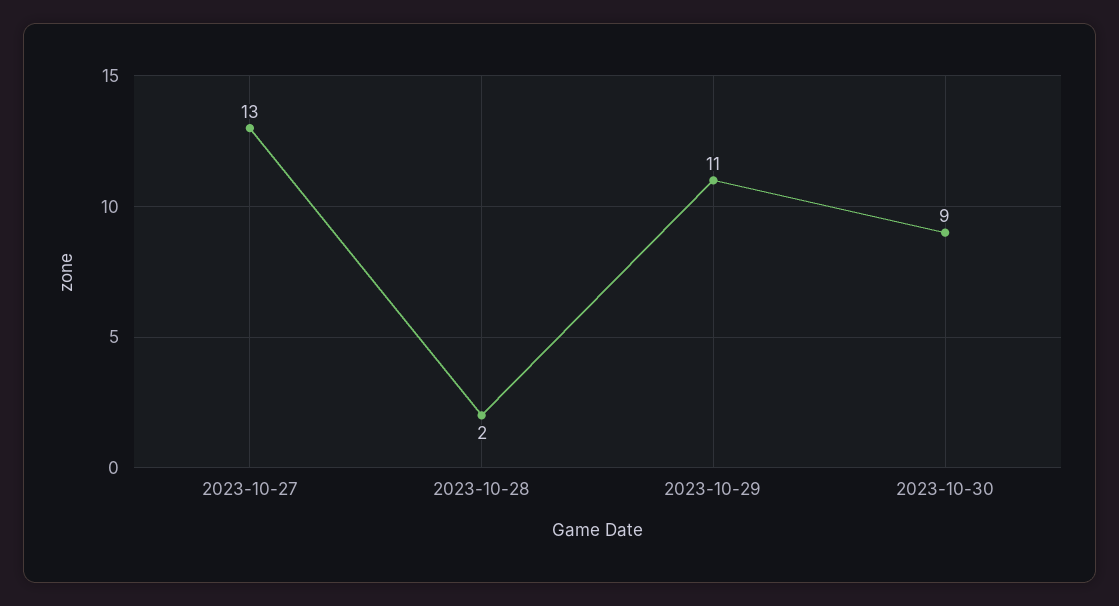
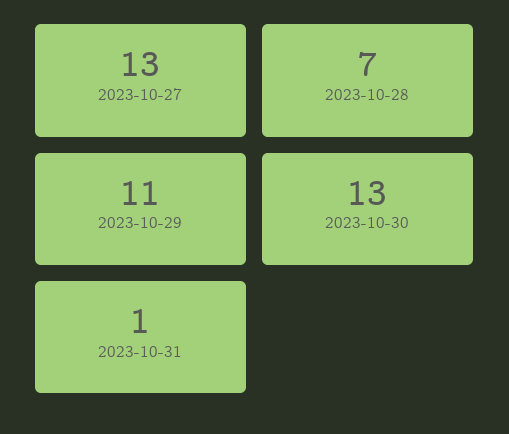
2023-10-28: 2 -> 7
2023-10-30: 9 -> 13
2023-10-31: none -> 1

